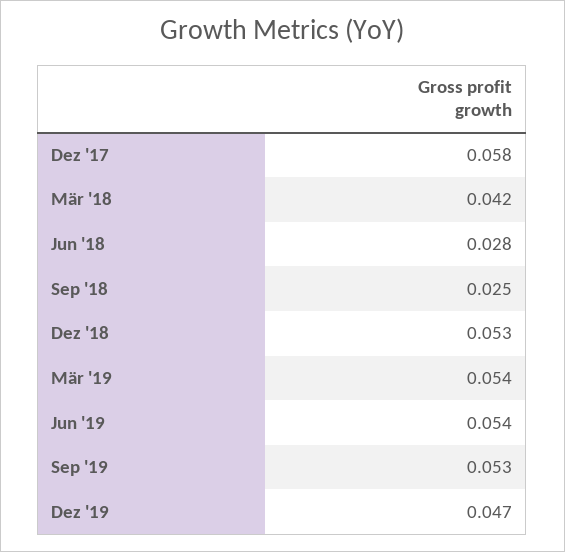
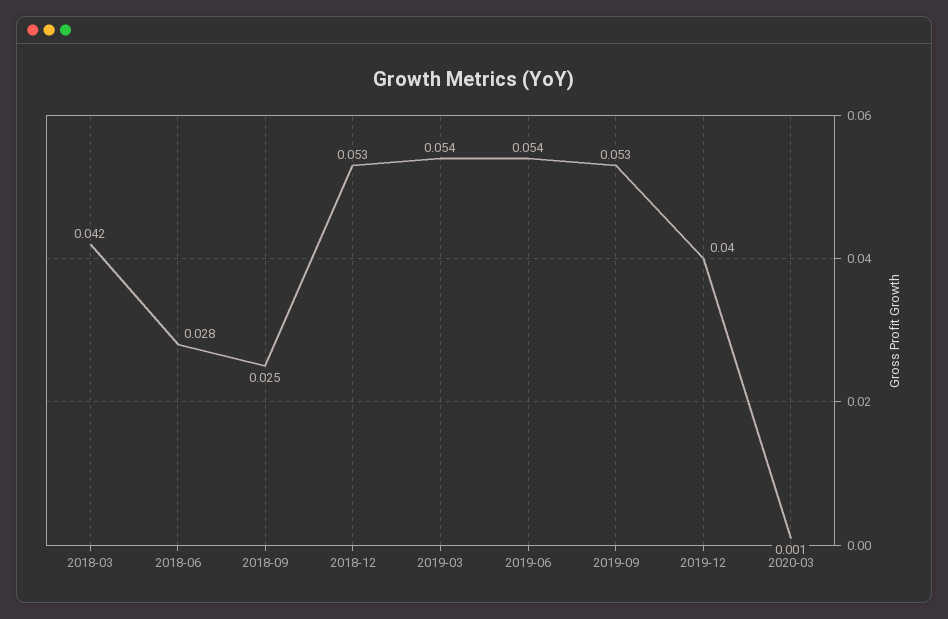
Dez '17: 0.058 -> none
Dez '19: 0.047 -> 0.04
2020-03: none -> 0.001

